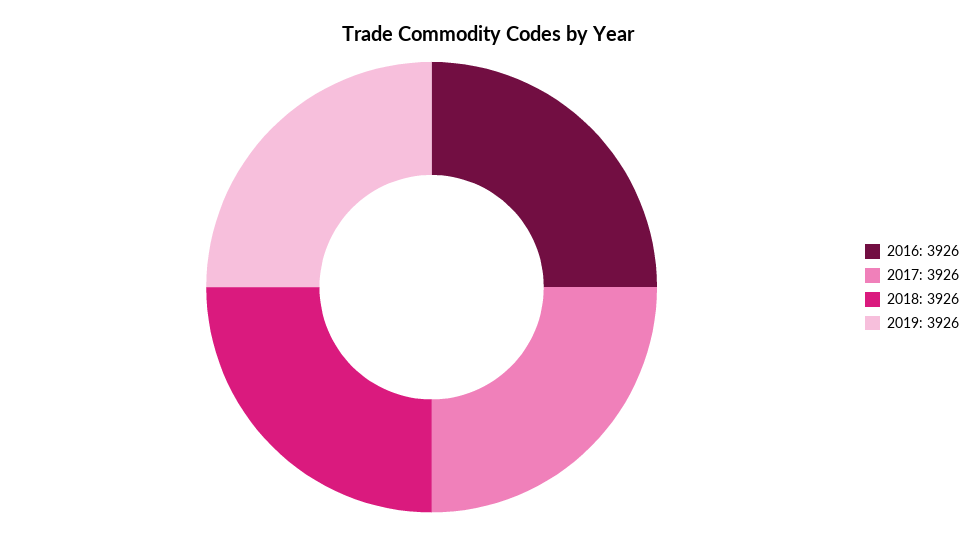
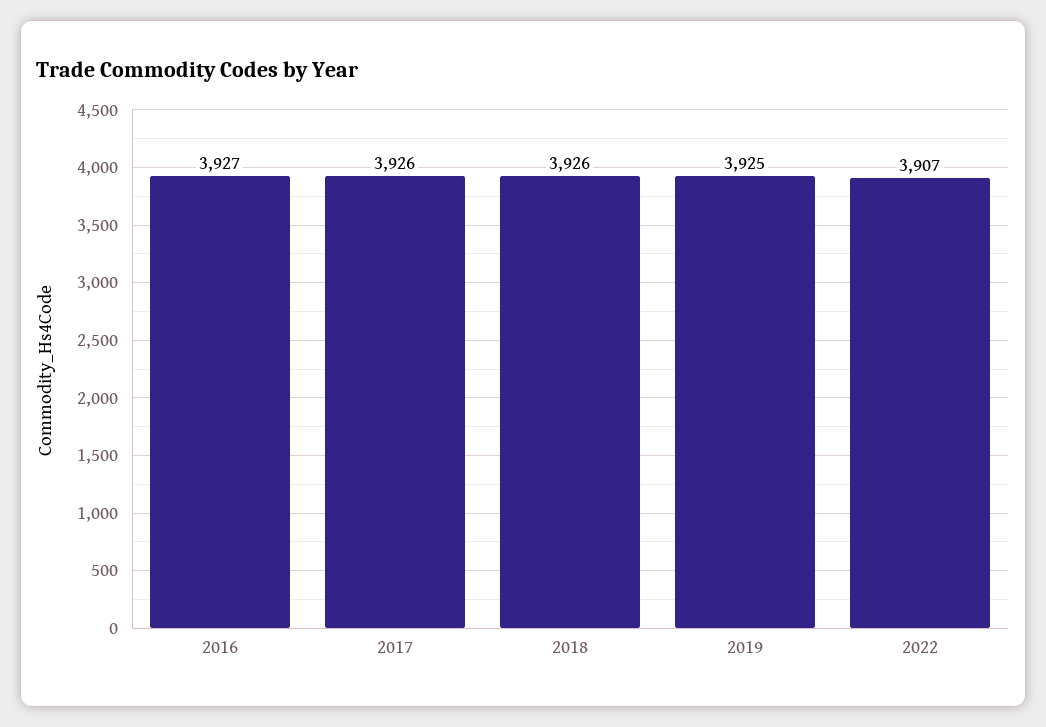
2016: 3926 -> 3927
2019: 3926 -> 3925
2022: none -> 3907

